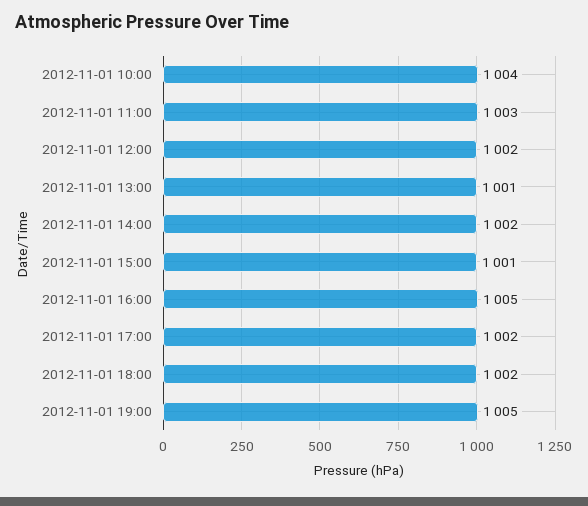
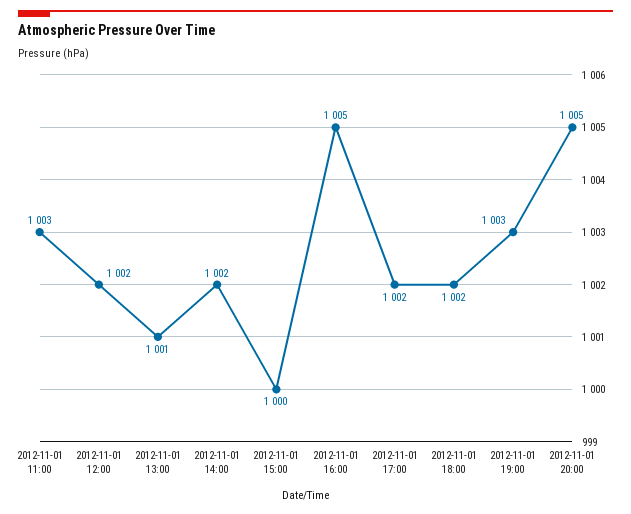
2012-11-01 10:00: 1004 -> none
2012-11-01 15:00: 1001 -> 1000
2012-11-01 19:00: 1005 -> 1003
2012-11-01 20:00: none -> 1005

